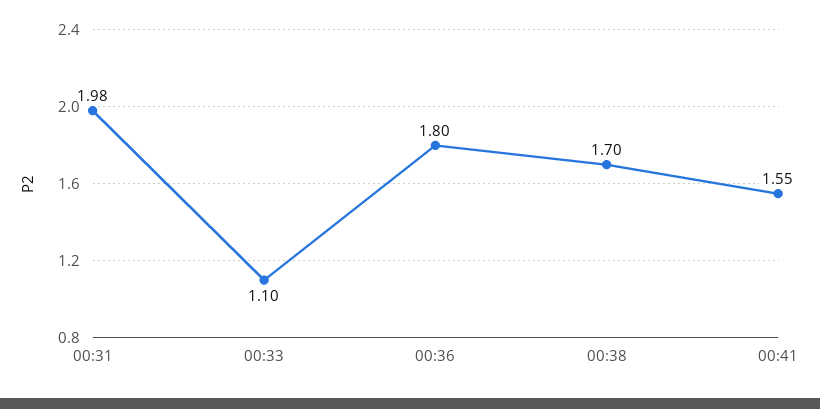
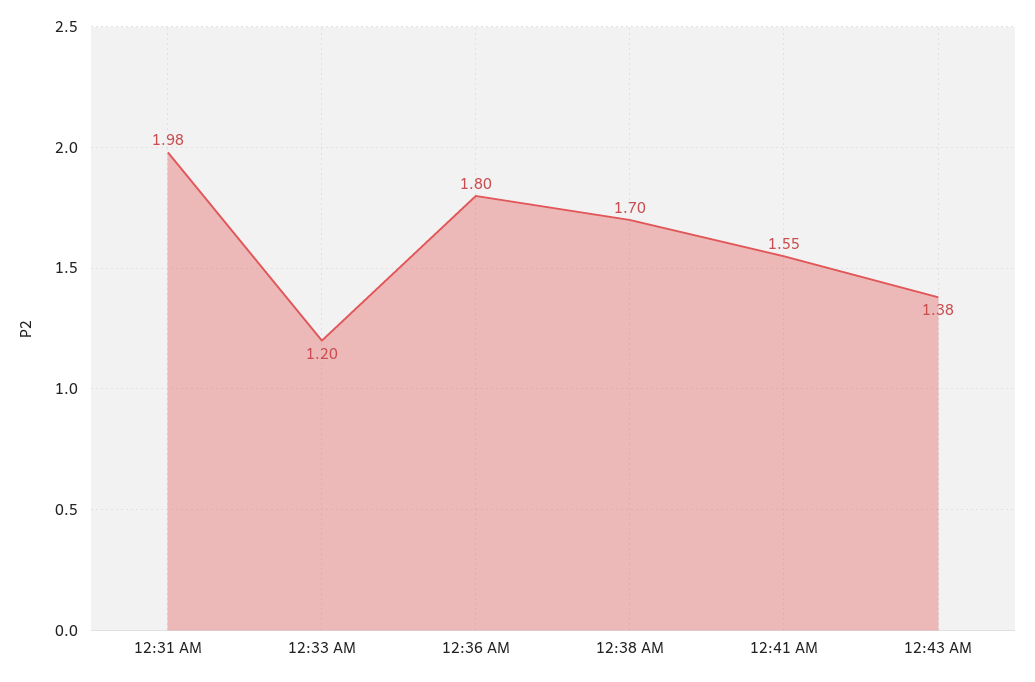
00:33: 1.1 -> 1.2
12:43 AM: none -> 1.38

